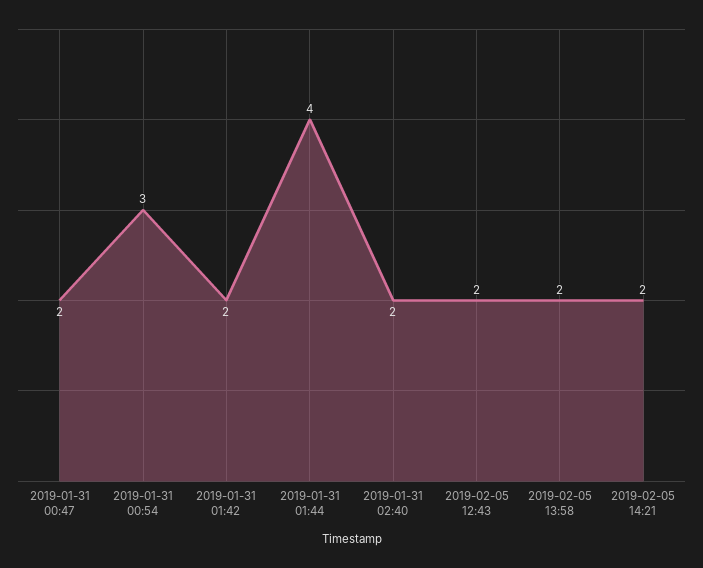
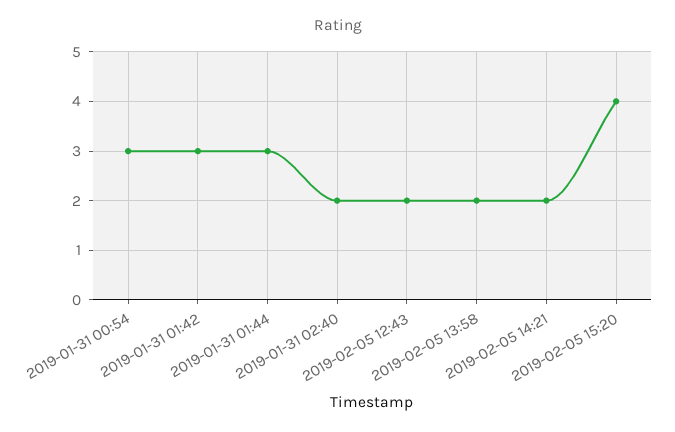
2019-01-31 00:47: 2 -> none
2019-01-31 01:42: 2 -> 3
2019-01-31 01:44: 4 -> 3
2019-02-05 15:20: none -> 4

